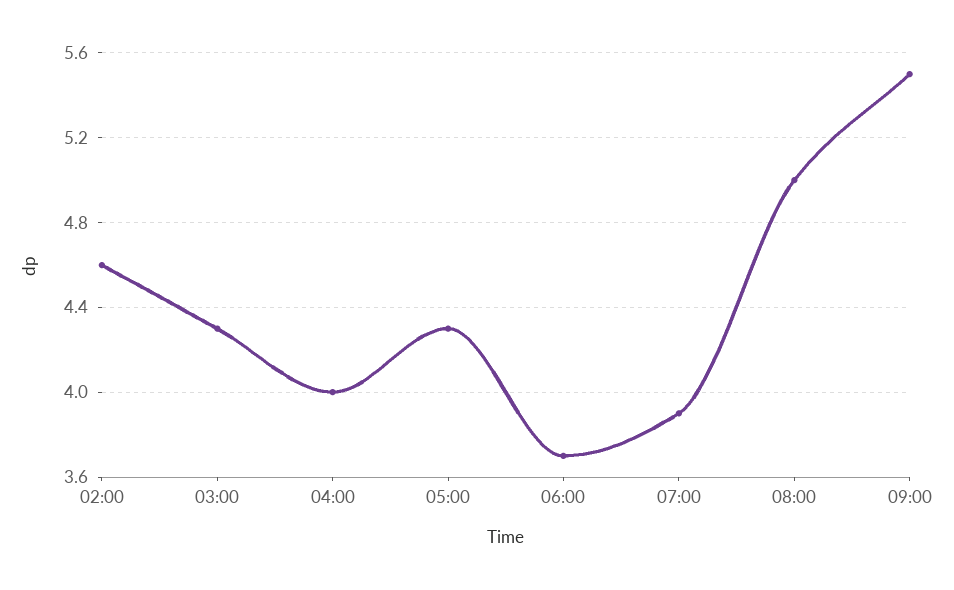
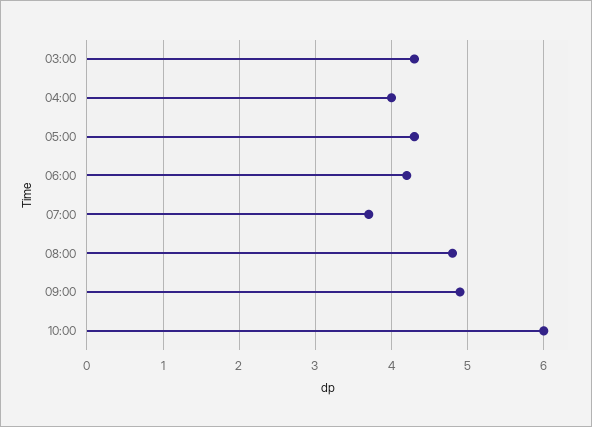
02:00: 4.6 -> none
06:00: 3.7 -> 4.2
07:00: 3.9 -> 3.7
08:00: 5 -> 4.8
09:00: 5.5 -> 4.9
10:00: none -> 6

